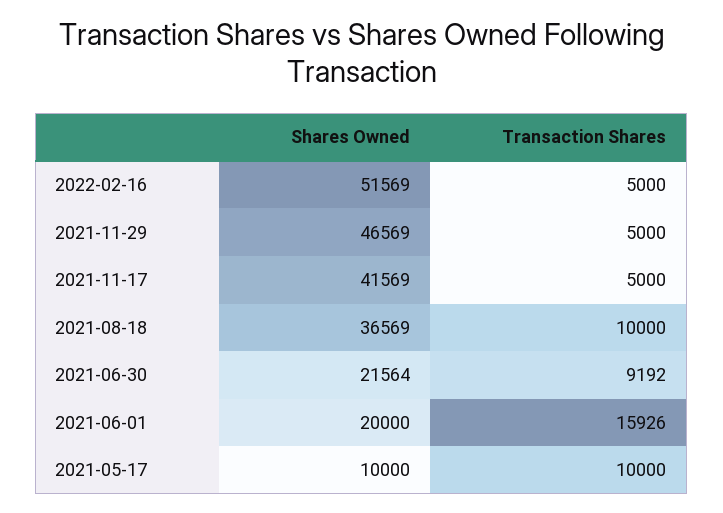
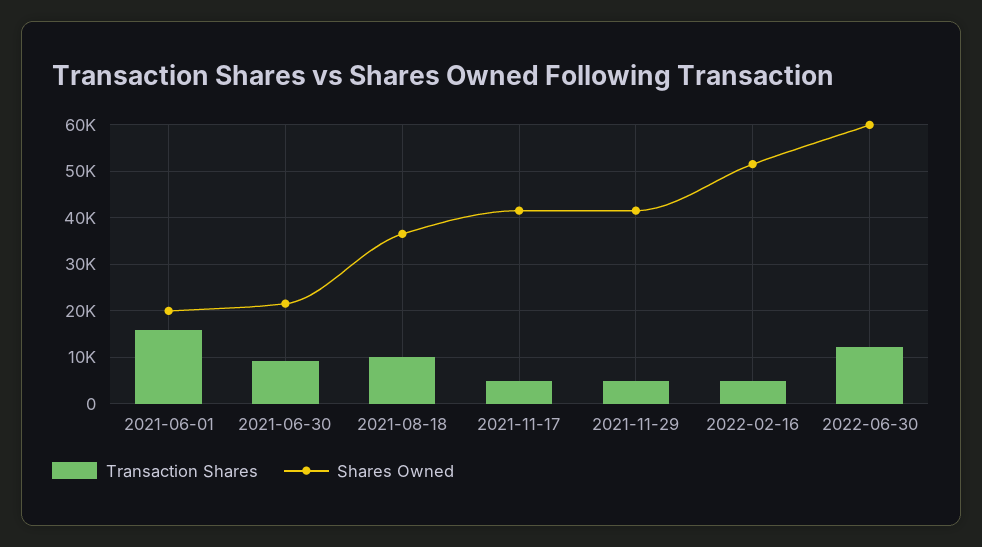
Shares Owned, 2021-11-29: 46569 -> 42000
Shares Owned, 2021-05-17: 10000 -> none
Transaction Shares, 2021-05-17: 10000 -> none
Transaction Shares, 2022-06-30: none -> 12000
Shares Owned, 2022-06-30: none -> 60000

